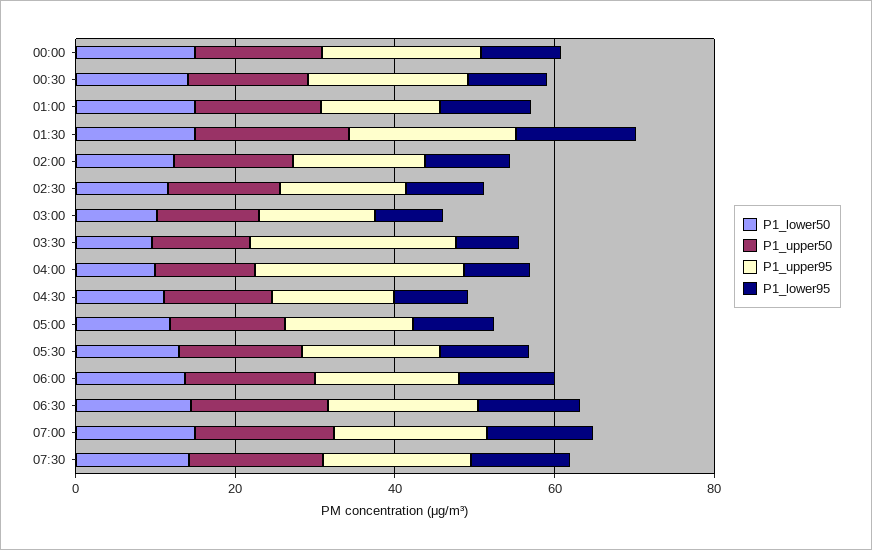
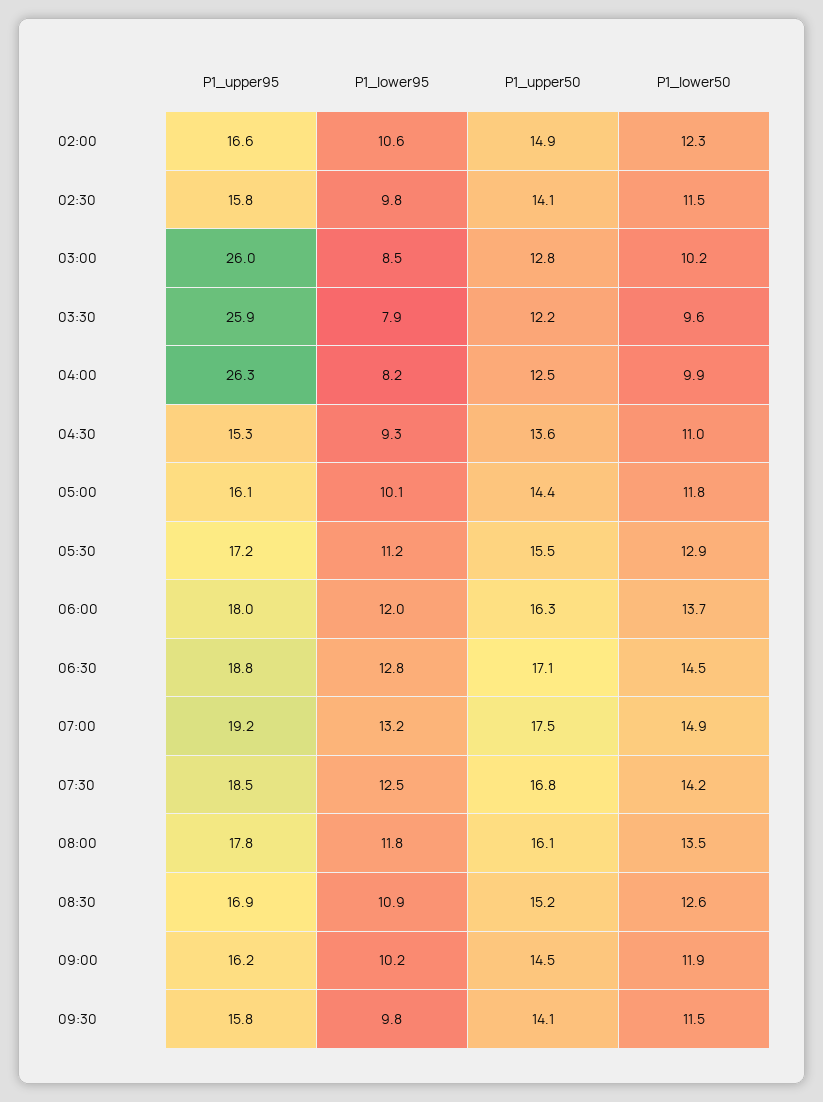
P1_lower50, 00:00: 15 -> none
P1_upper50, 00:00: 15 -> none
P1_upper95, 00:00: 20 -> none
P1_lower95, 00:00: 10 -> none
P1_lower50, 00:30: 15 -> none
P1_upper50, 00:30: 15 -> none
P1_upper95, 00:30: 20 -> none
P1_lower95, 00:30: 10 -> none
P1_lower50, 01:00: 15 -> none
P1_upper50, 01:00: 15 -> none
P1_upper95, 01:00: 15 -> none
P1_lower95, 01:00: 10 -> none
P1_lower50, 01:30: 15 -> none
P1_upper50, 01:30: 20 -> none
P1_upper95, 01:30: 20 -> none
P1_lower95, 01:30: 15 -> none
P1_upper95, 03:00: 15 -> 26
P1_upper95, 08:00: none -> 17.8
P1_lower95, 08:00: none -> 11.8
P1_upper50, 08:00: none -> 16.1
P1_lower50, 08:00: none -> 13.5
P1_upper95, 08:30: none -> 16.9
P1_lower95, 08:30: none -> 10.9
P1_upper50, 08:30: none -> 15.2
P1_lower50, 08:30: none -> 12.6
P1_upper95, 09:00: none -> 16.2
P1_lower95, 09:00: none -> 10.2
P1_upper50, 09:00: none -> 14.5
P1_lower50, 09:00: none -> 11.9
P1_upper95, 09:30: none -> 15.8
P1_lower95, 09:30: none -> 9.8
P1_upper50, 09:30: none -> 14.1
P1_lower50, 09:30: none -> 11.5

